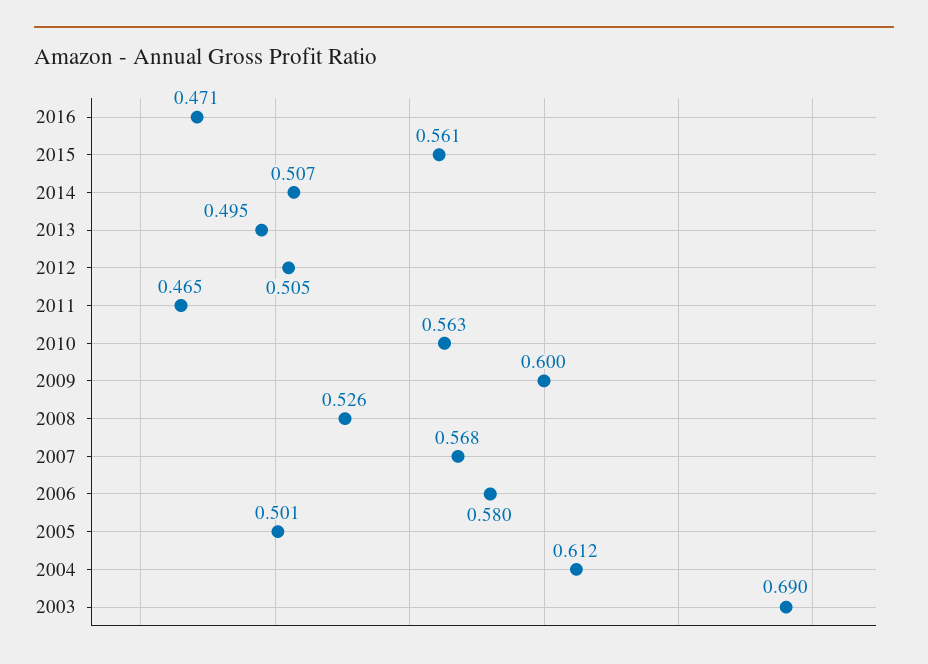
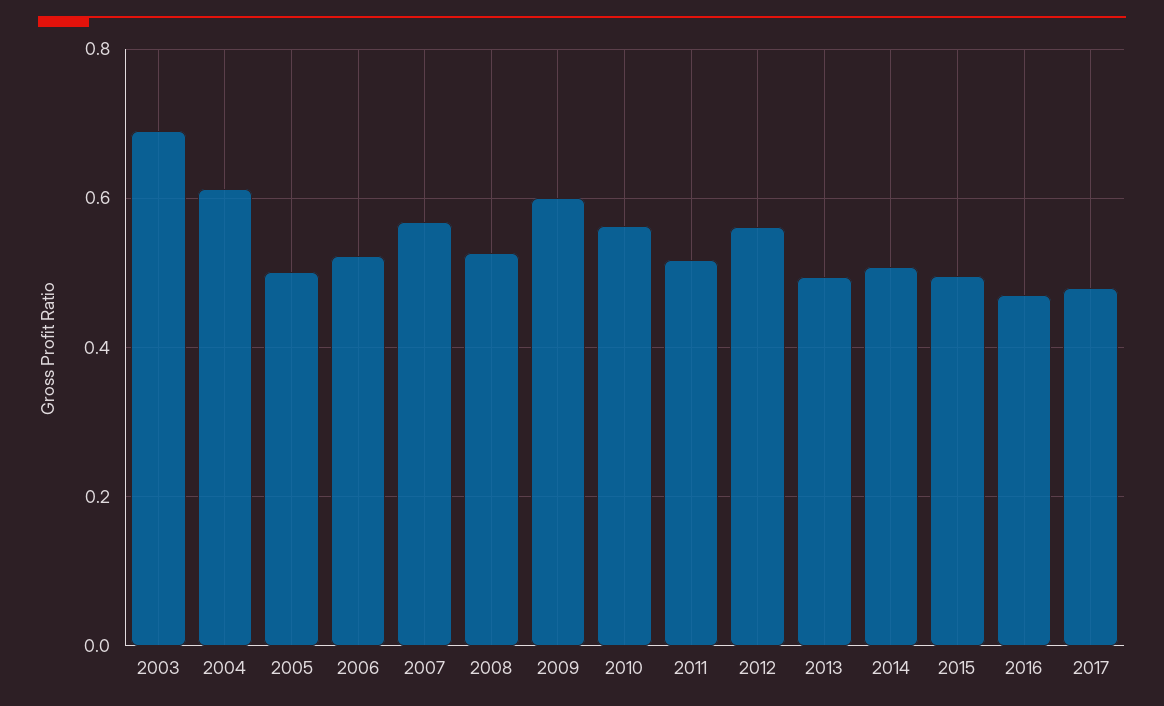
2015: 0.561 -> 0.5
2012: 0.505 -> 0.56
2011: 0.465 -> 0.52
2006: 0.58 -> 0.52
2017: none -> 0.48

